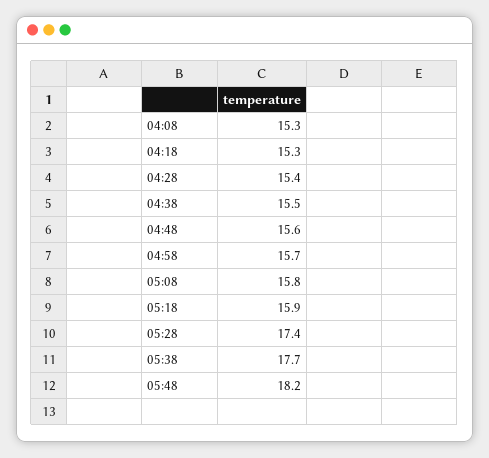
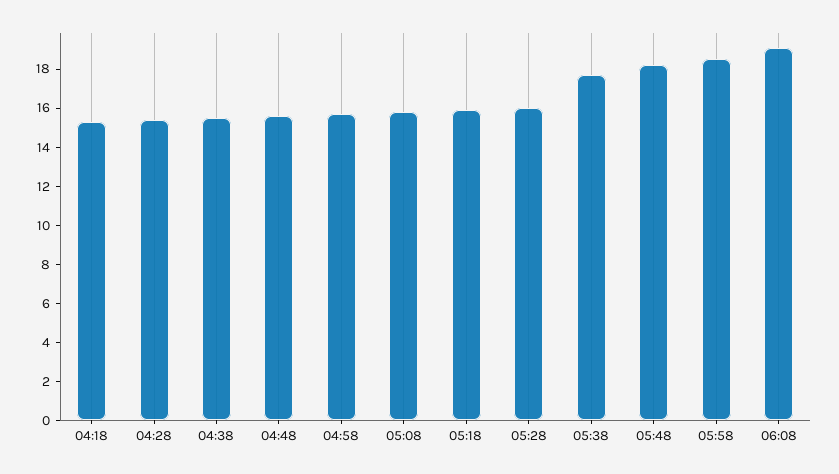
04:08: 15.3 -> none
05:28: 17.4 -> 16
05:58: none -> 18.5
06:08: none -> 19

